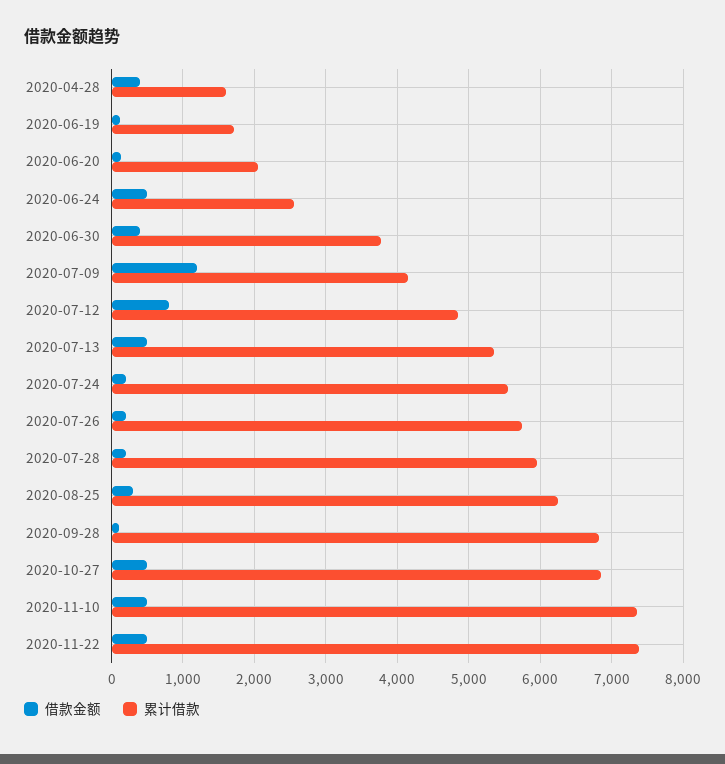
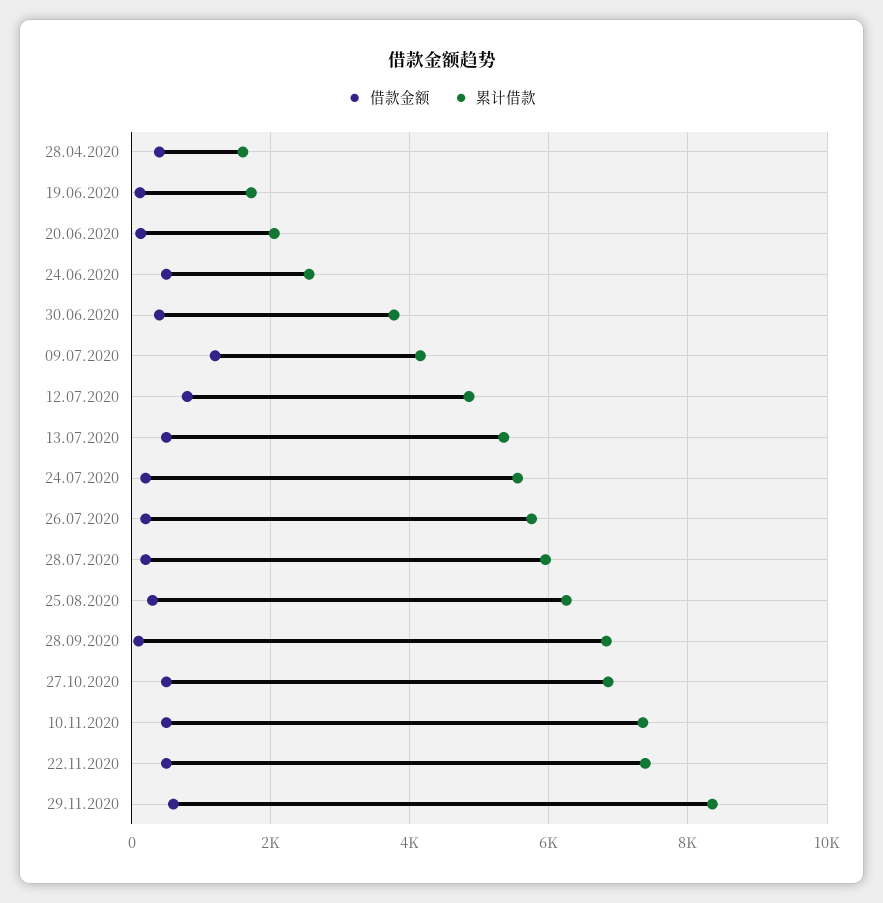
借款金额, 29.11.2020: none -> 600
累计借款, 29.11.2020: none -> 8400

